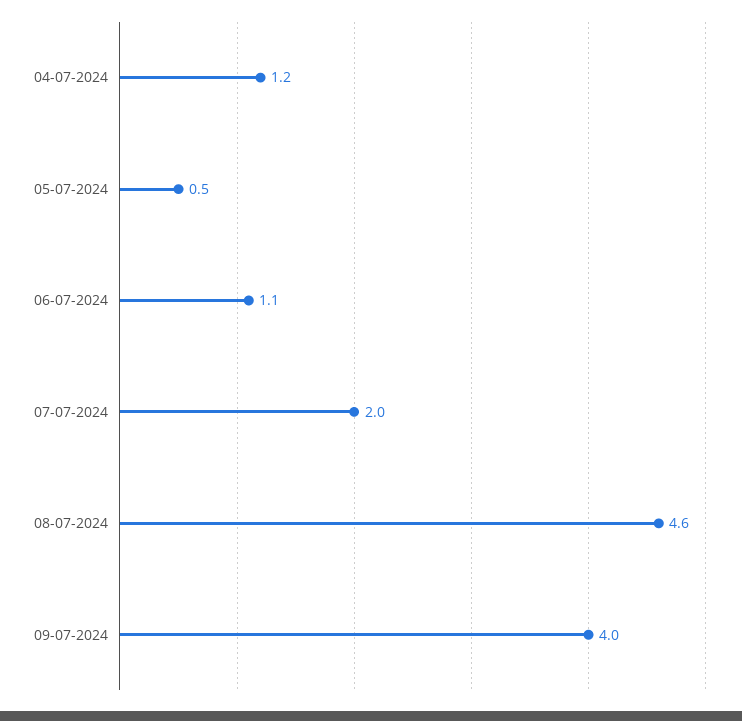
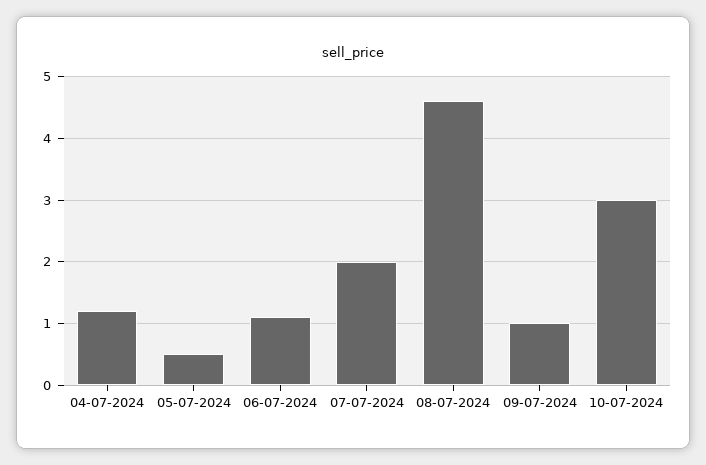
09-07-2024: 4 -> 1
10-07-2024: none -> 3

